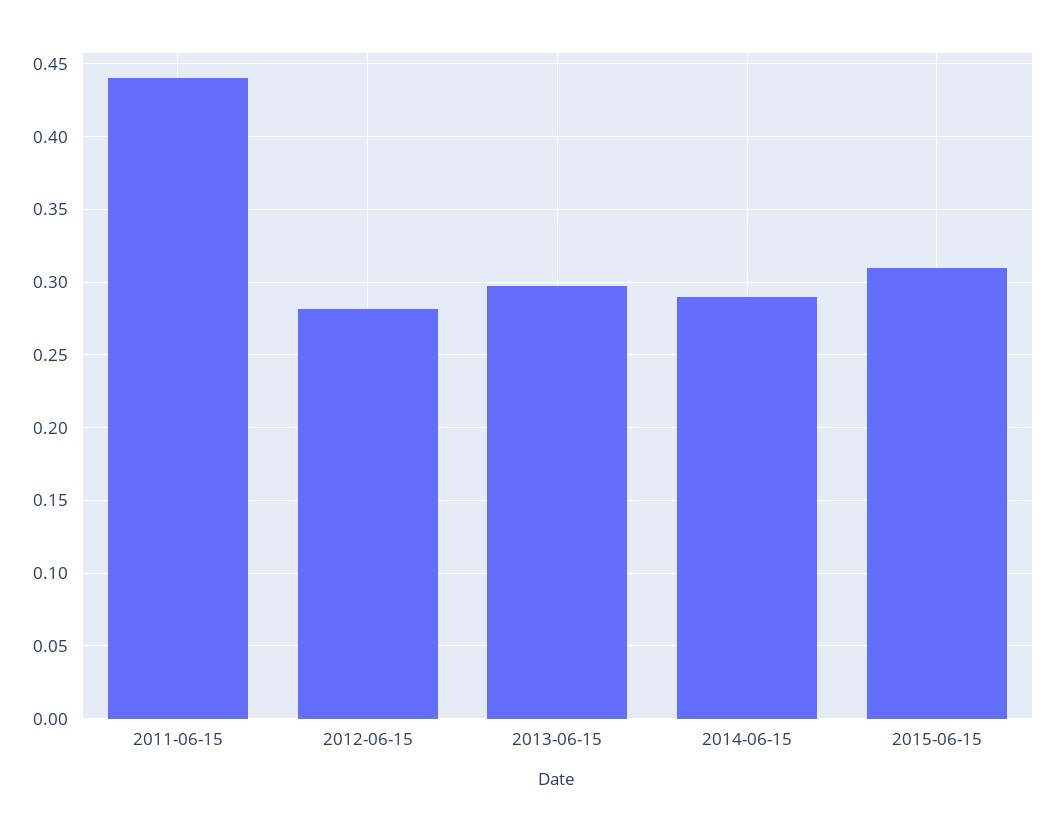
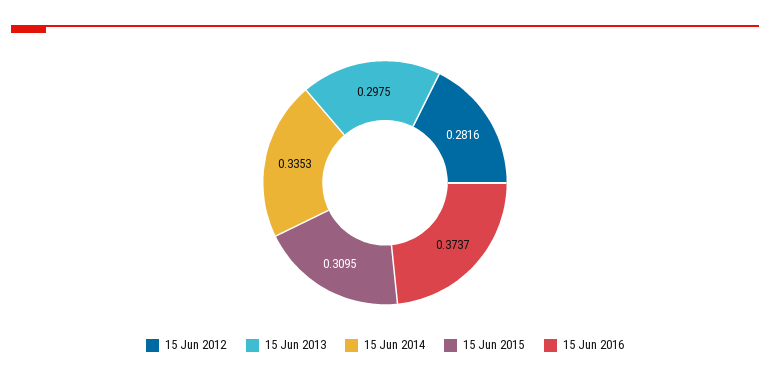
2011-06-15: 0.44 -> none
2014-06-15: 0.29 -> 0.3353
15 Jun 2016: none -> 0.3737

